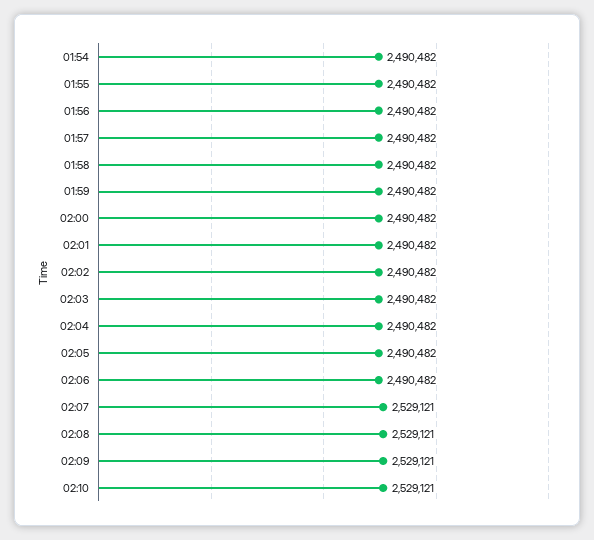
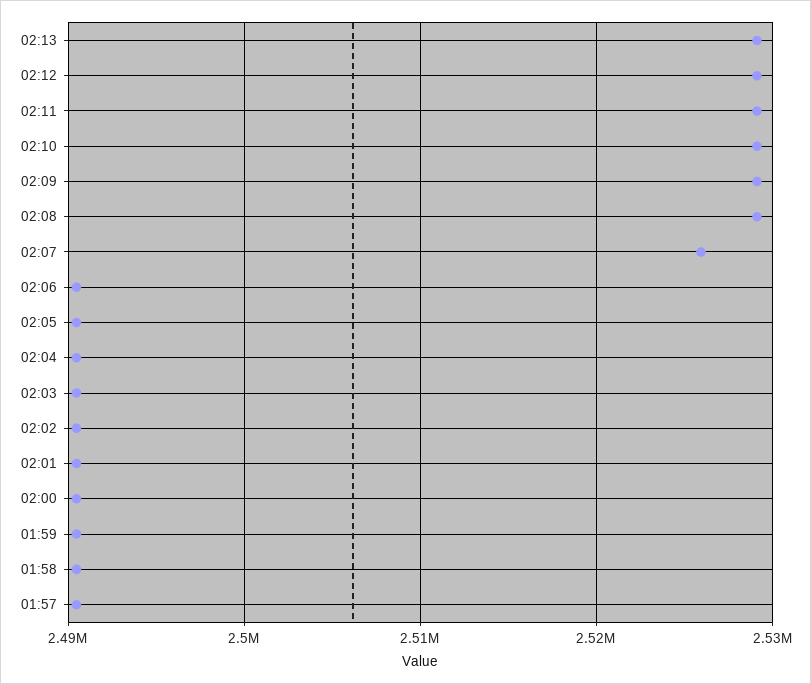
01:54: 2490482 -> none
01:55: 2490482 -> none
01:56: 2490482 -> none
02:07: 2529121 -> 2526000
02:13: none -> 2529000
02:12: none -> 2529000
02:11: none -> 2529000

